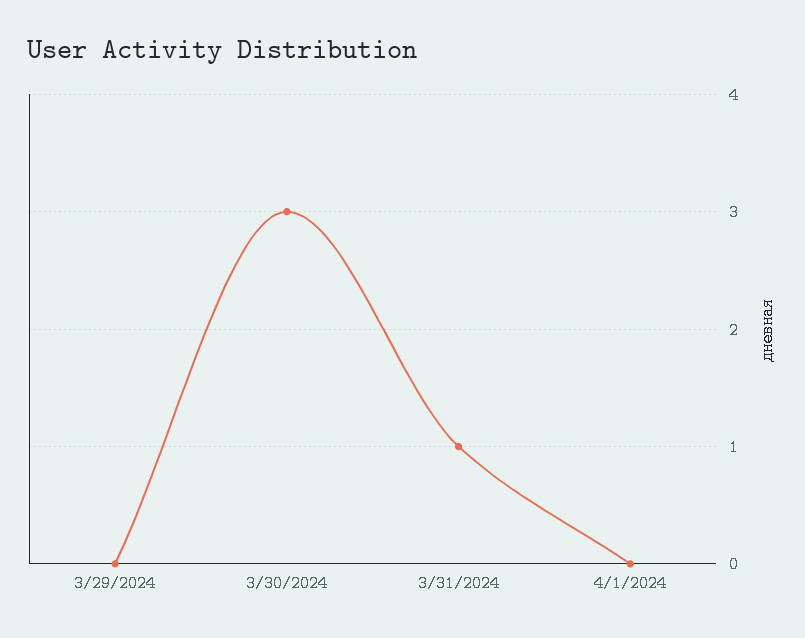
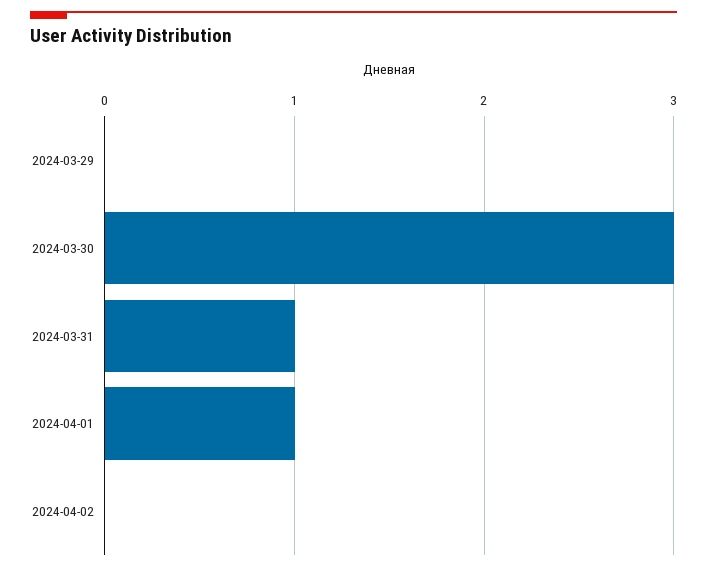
4/1/2024: 0 -> 1
2024-04-02: none -> 0

